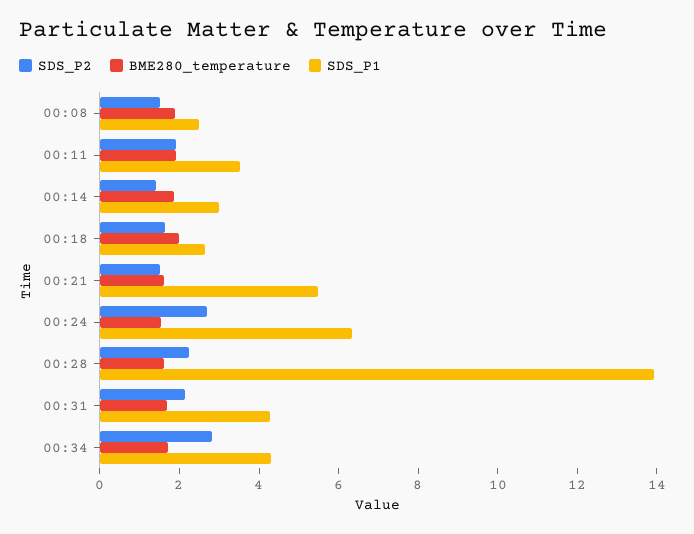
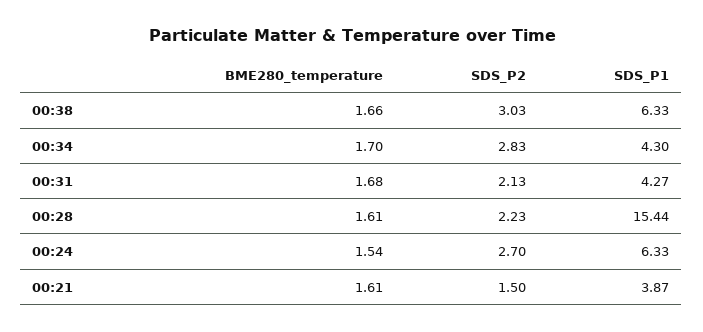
SDS_P2, 00:08: 1.5 -> none
BME280_temperature, 00:08: 2 -> none
SDS_P1, 00:08: 2.5 -> none
SDS_P2, 00:11: 2 -> none
BME280_temperature, 00:11: 2 -> none
SDS_P1, 00:11: 3.5 -> none
SDS_P2, 00:14: 1.5 -> none
BME280_temperature, 00:14: 2 -> none
SDS_P1, 00:14: 3 -> none
SDS_P2, 00:18: 1.5 -> none
BME280_temperature, 00:18: 2 -> none
SDS_P1, 00:18: 2.5 -> none
SDS_P1, 00:21: 5.5 -> 3.87
SDS_P1, 00:28: 14 -> 15.44
BME280_temperature, 00:38: none -> 1.66
SDS_P2, 00:38: none -> 3.03
SDS_P1, 00:38: none -> 6.33

